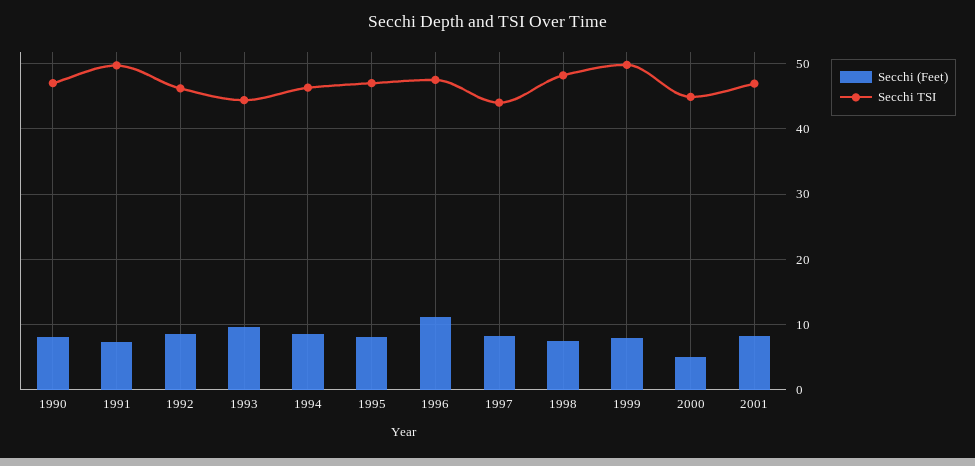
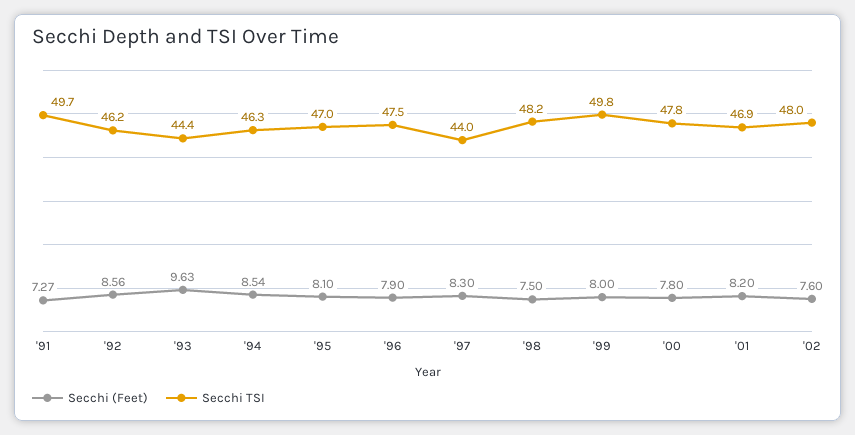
Secchi (Feet), 1990: 8 -> none
Secchi TSI, 1990: 47 -> none
Secchi (Feet), 1996: 11 -> 7.9
Secchi (Feet), 2000: 5 -> 7.8
Secchi TSI, 2000: 45 -> 47.8
Secchi (Feet), '02: none -> 7.6
Secchi TSI, '02: none -> 48

